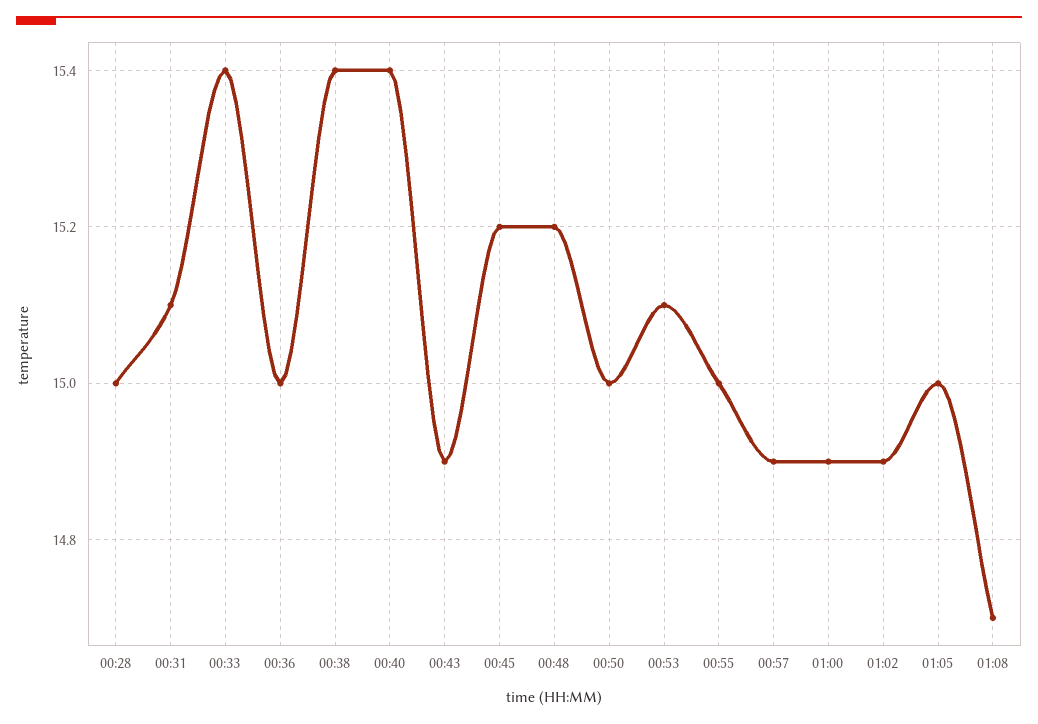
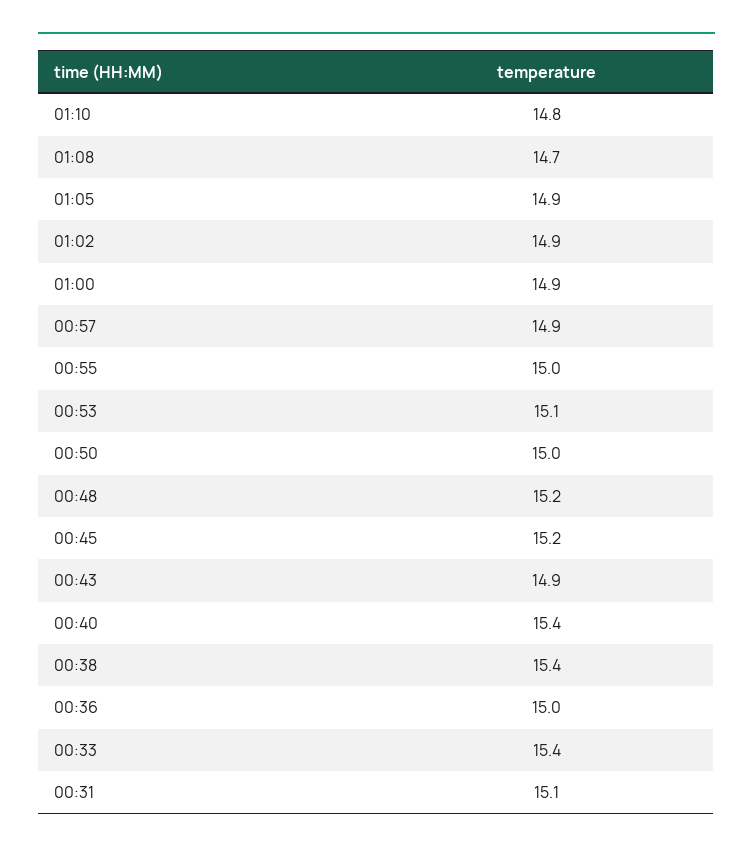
00:28: 15 -> none
01:05: 15 -> 14.9
01:10: none -> 14.8

